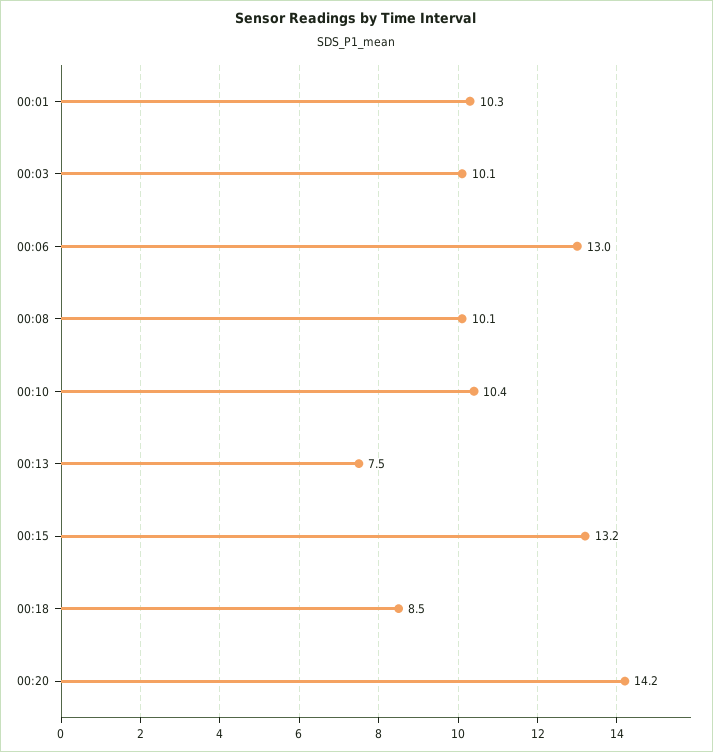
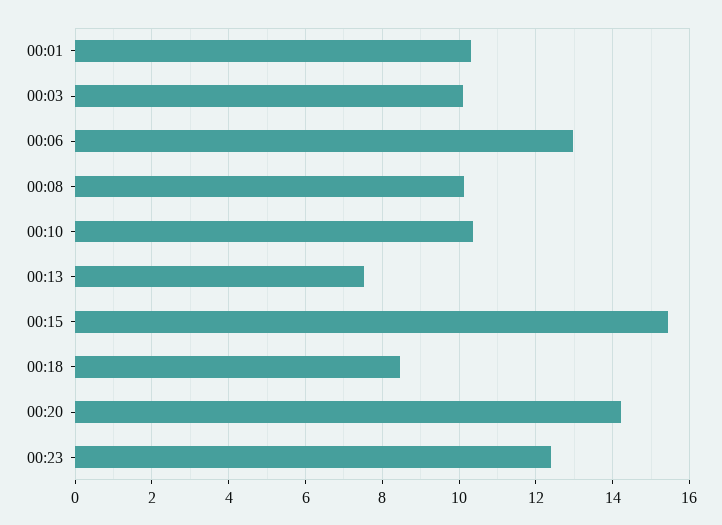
00:15: 13.2 -> 15.4
00:23: none -> 12.4

